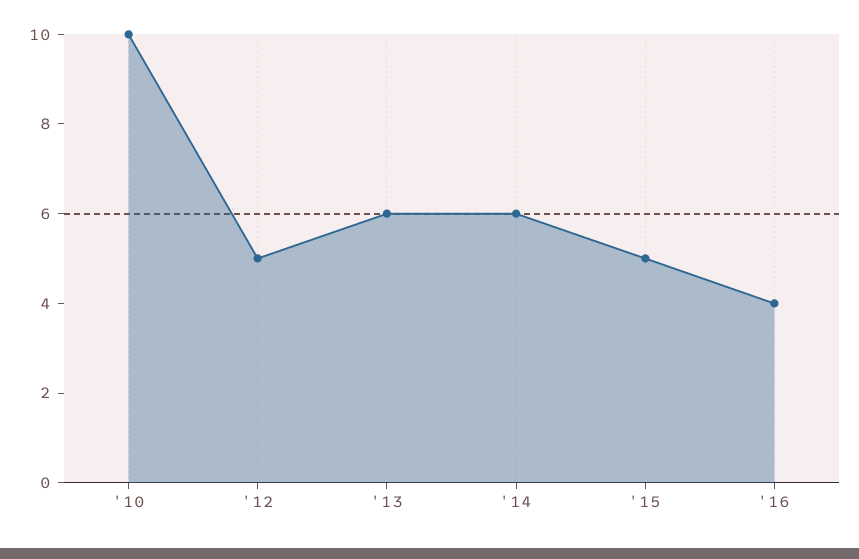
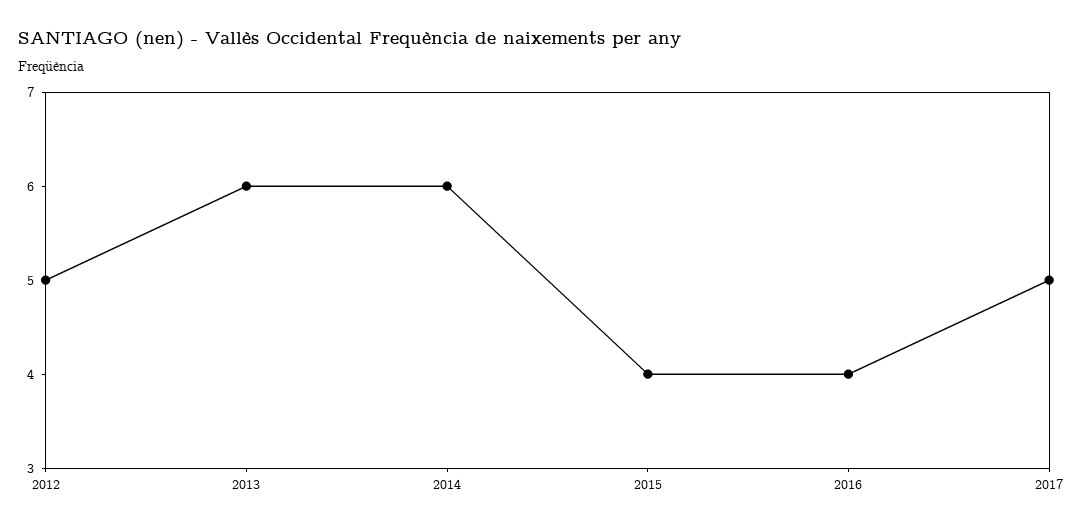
'10: 10 -> none
'15: 5 -> 4
2017: none -> 5

